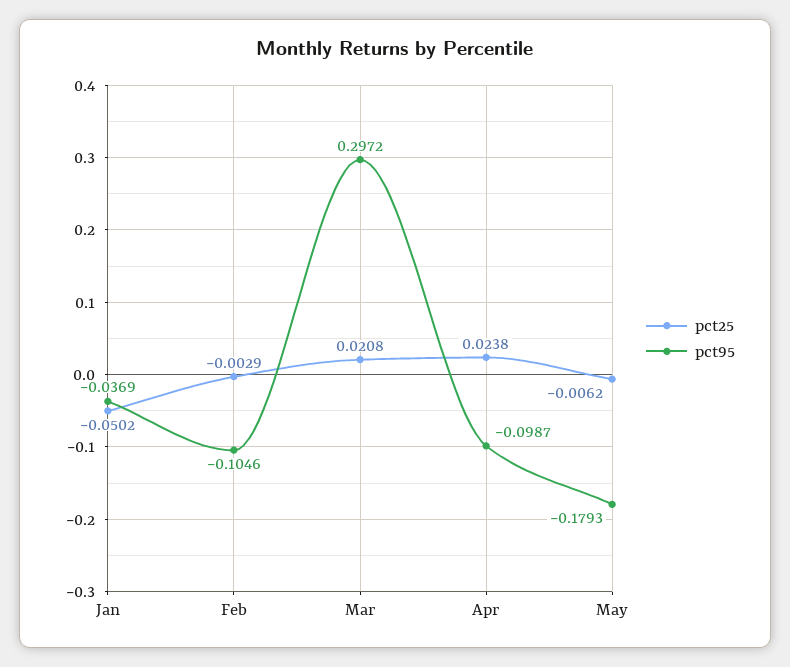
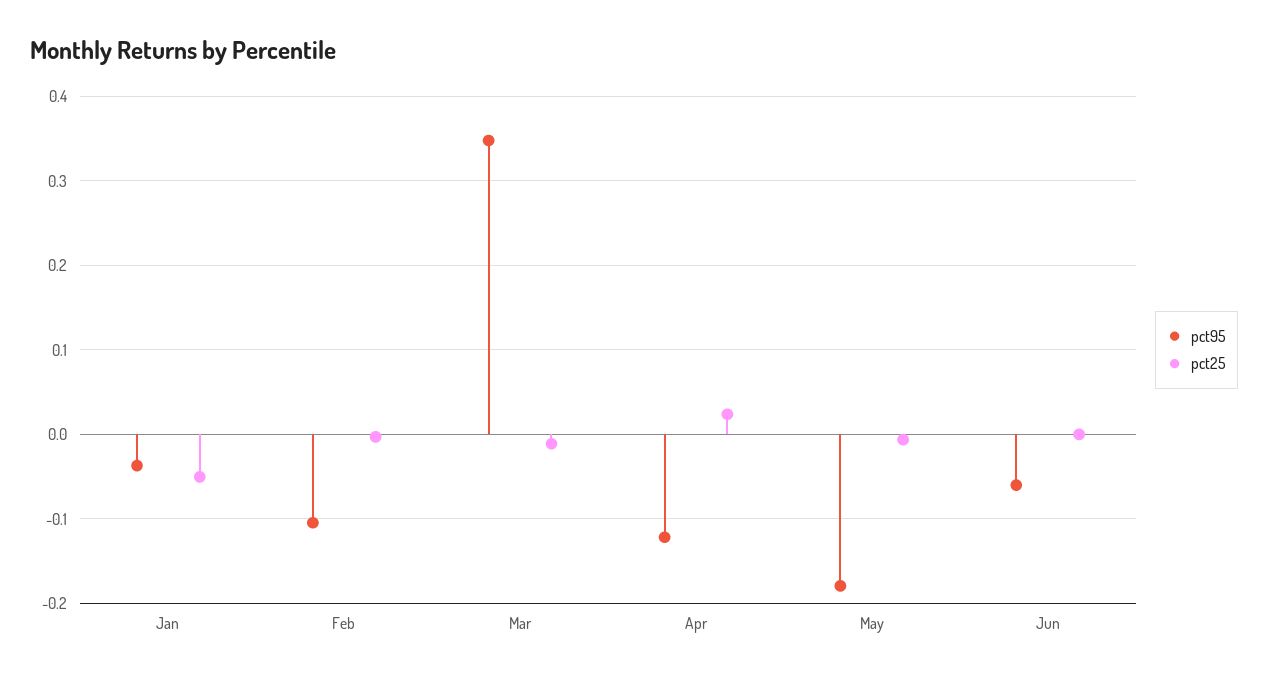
pct25, Mar: 0.0208 -> -0.01
pct95, Mar: 0.2972 -> 0.35
pct95, Apr: -0.0987 -> -0.12
pct95, Jun: none -> -0.06
pct25, Jun: none -> 0

